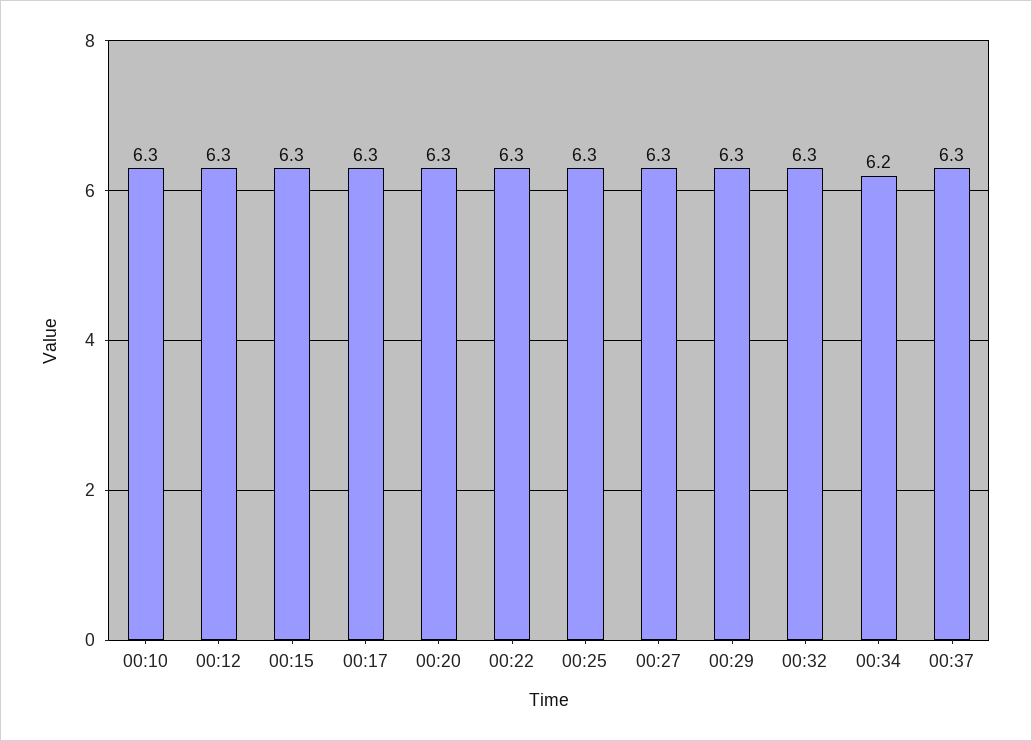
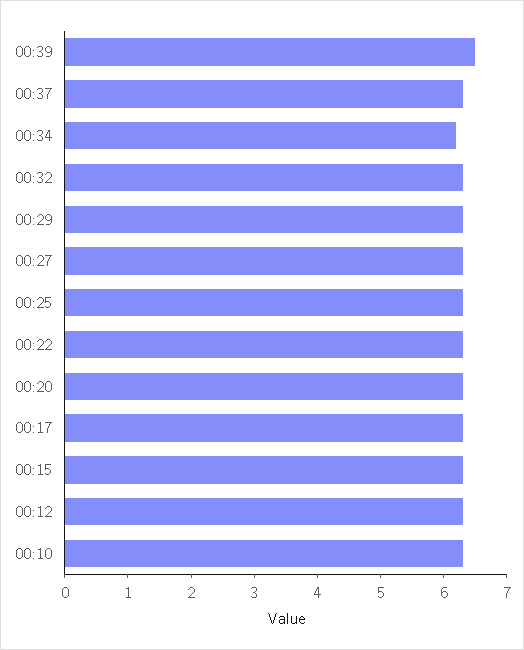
00:39: none -> 6.5

